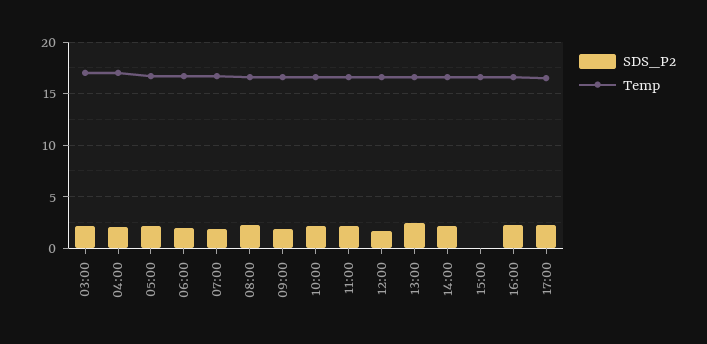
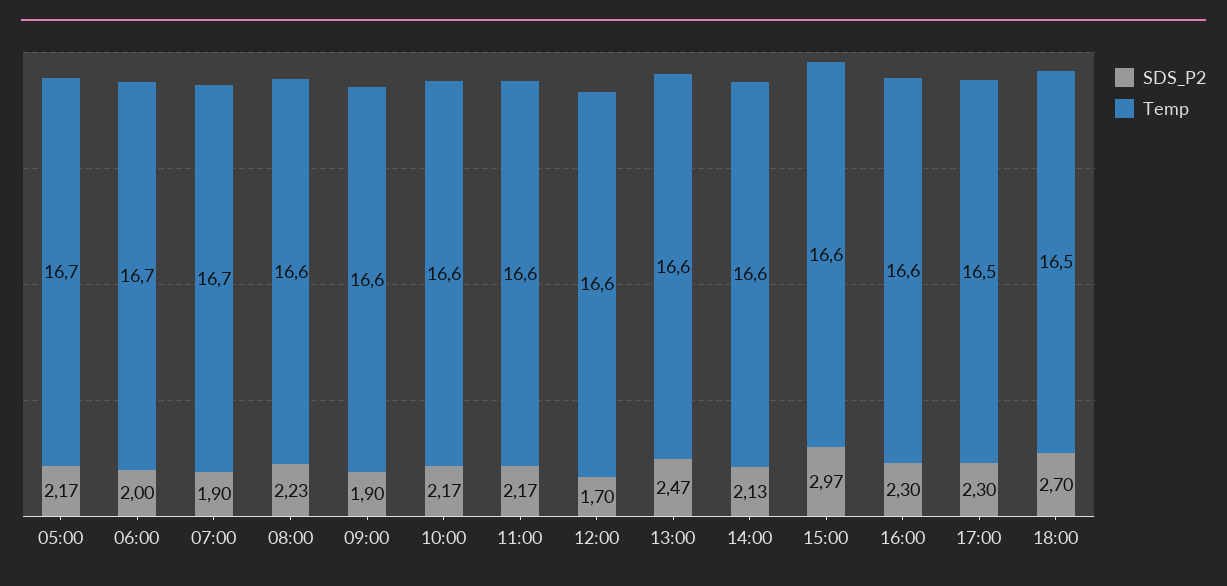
SDS_P2, 03:00: 2 -> none
Temp, 03:00: 17 -> none
SDS_P2, 04:00: 2 -> none
Temp, 04:00: 17 -> none
SDS_P2, 15:00: 0 -> 2.97
SDS_P2, 18:00: none -> 2.7
Temp, 18:00: none -> 16.5

